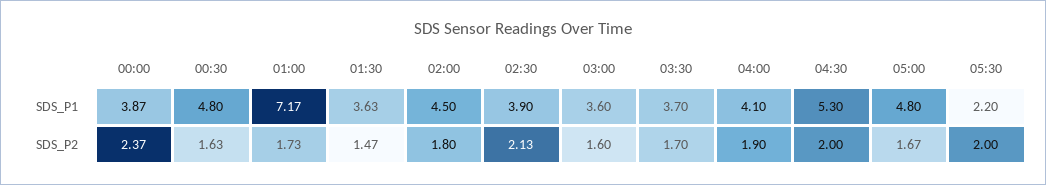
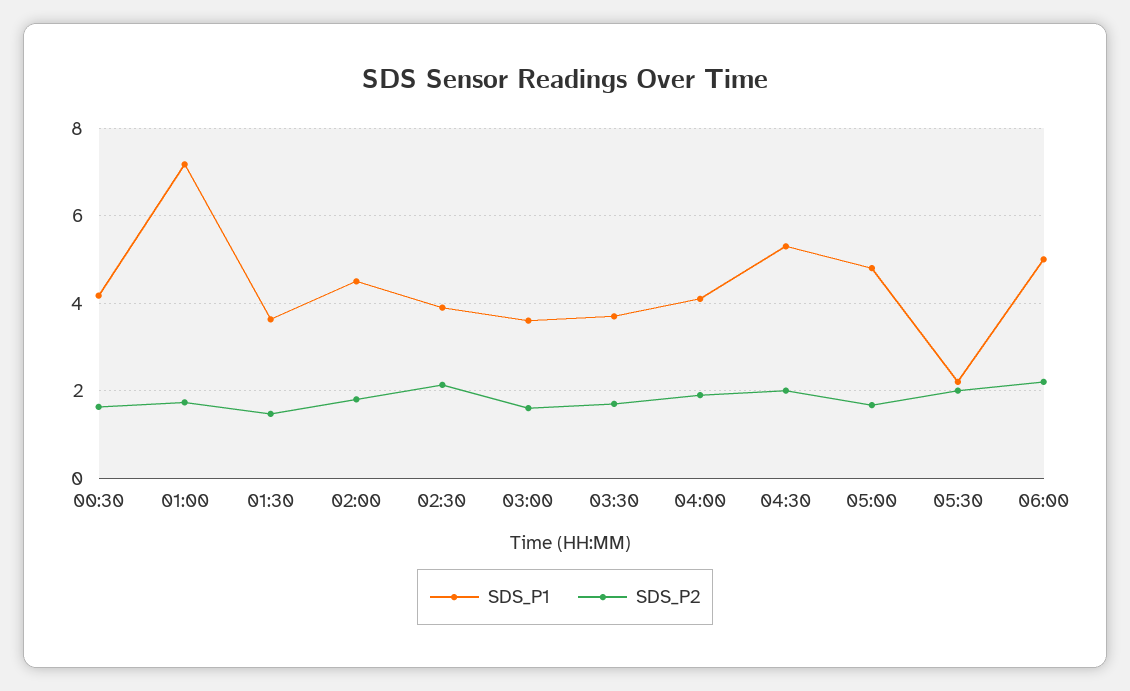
SDS_P1, 00:00: 3.87 -> none
SDS_P1, 00:30: 4.8 -> 4.2
SDS_P2, 00:00: 2.37 -> none
SDS_P1, 06:00: none -> 5
SDS_P2, 06:00: none -> 2.2

